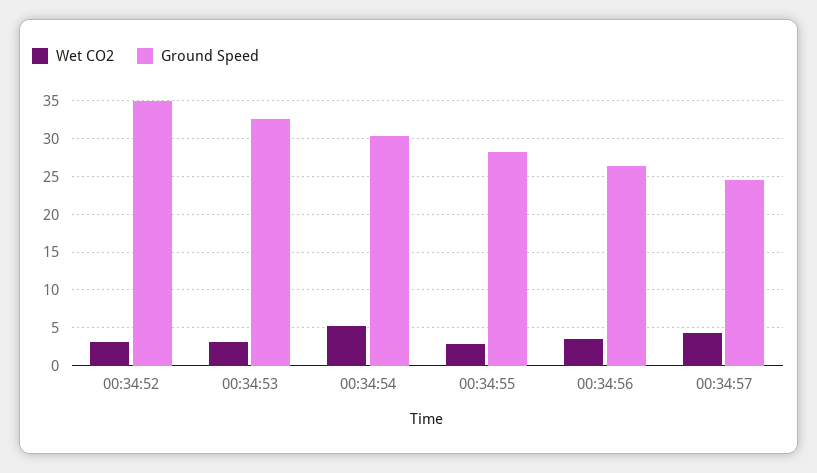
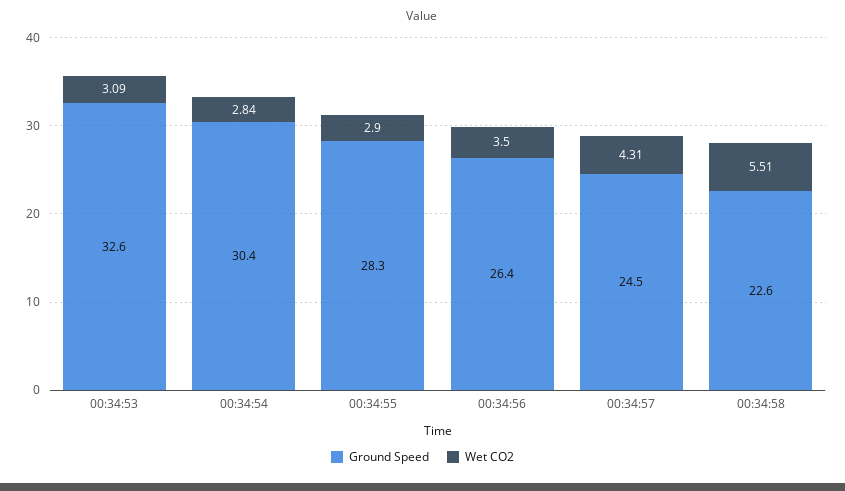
Wet CO2, 00:34:52: 3 -> none
Ground Speed, 00:34:52: 35 -> none
Wet CO2, 00:34:54: 5 -> 2.84
Ground Speed, 00:34:58: none -> 22.6
Wet CO2, 00:34:58: none -> 5.51

